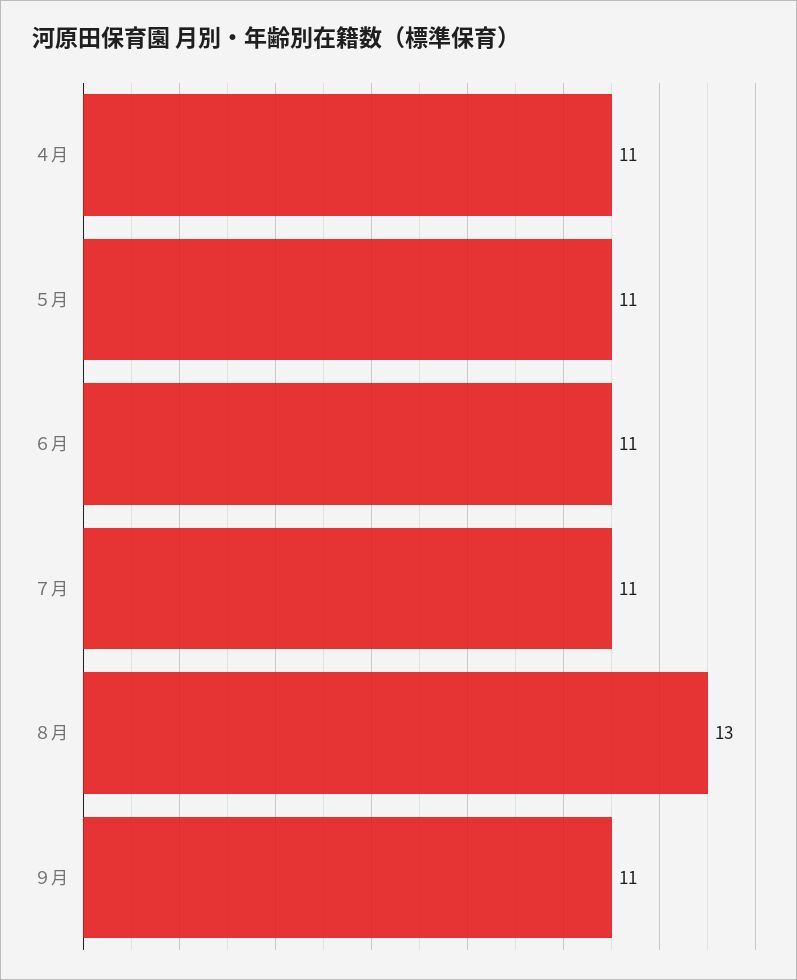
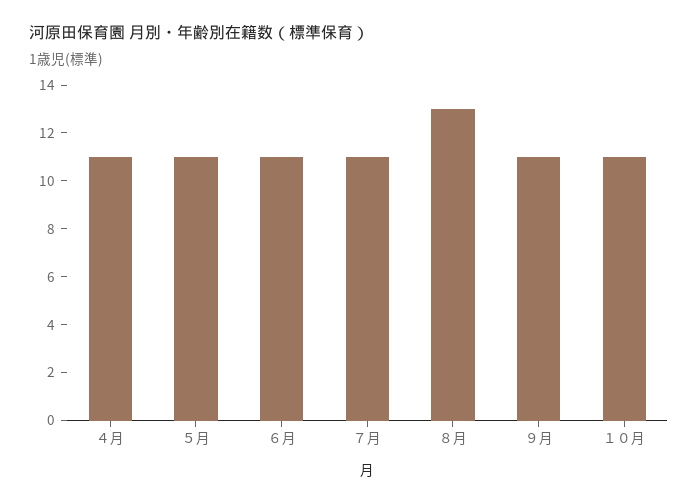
１０月: none -> 11

